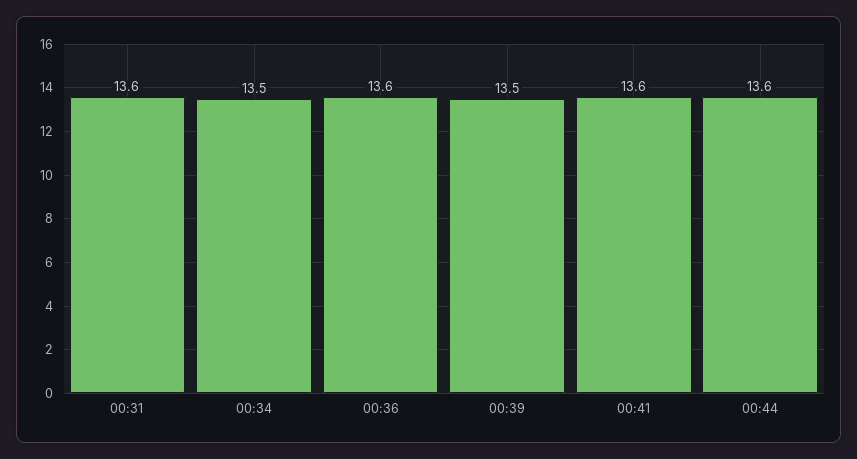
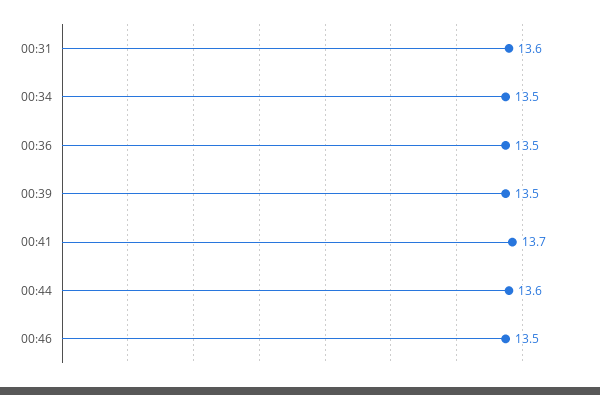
00:36: 13.6 -> 13.5
00:41: 13.6 -> 13.7
00:46: none -> 13.5

